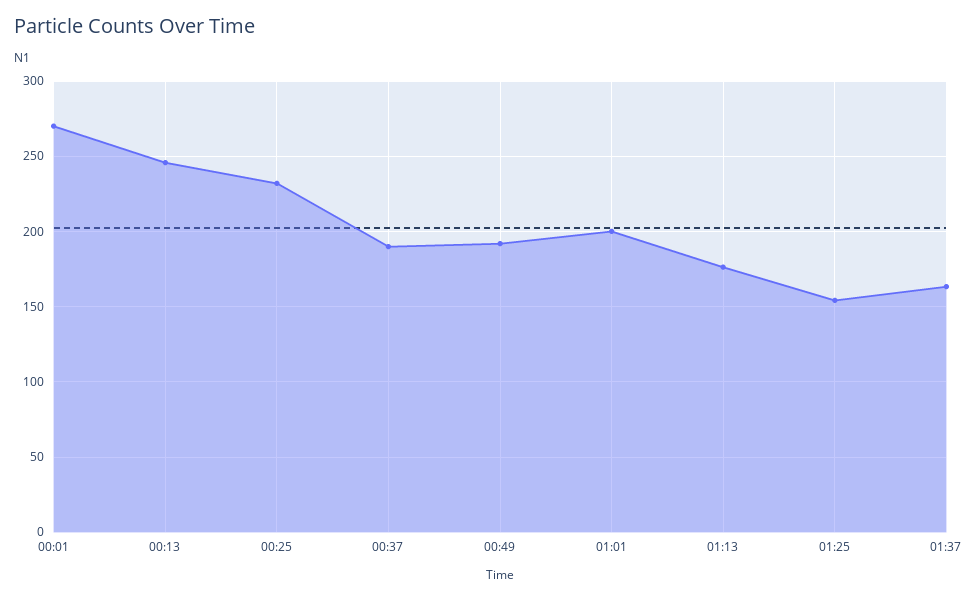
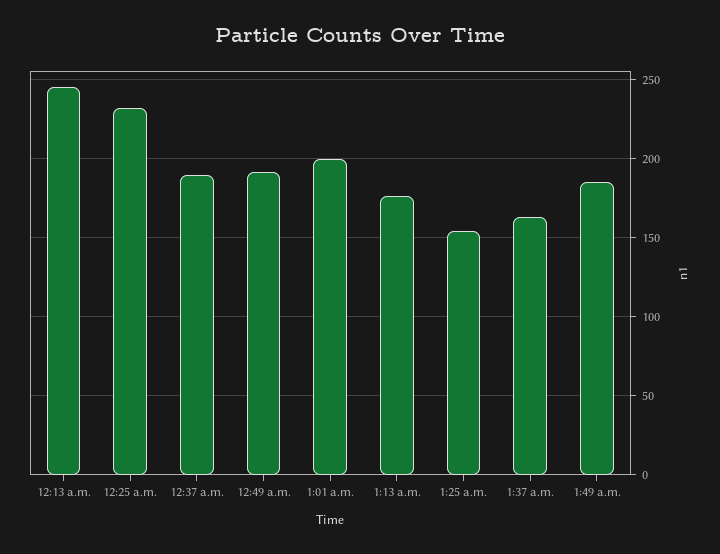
00:01: 270 -> none
1:49 a.m.: none -> 185

